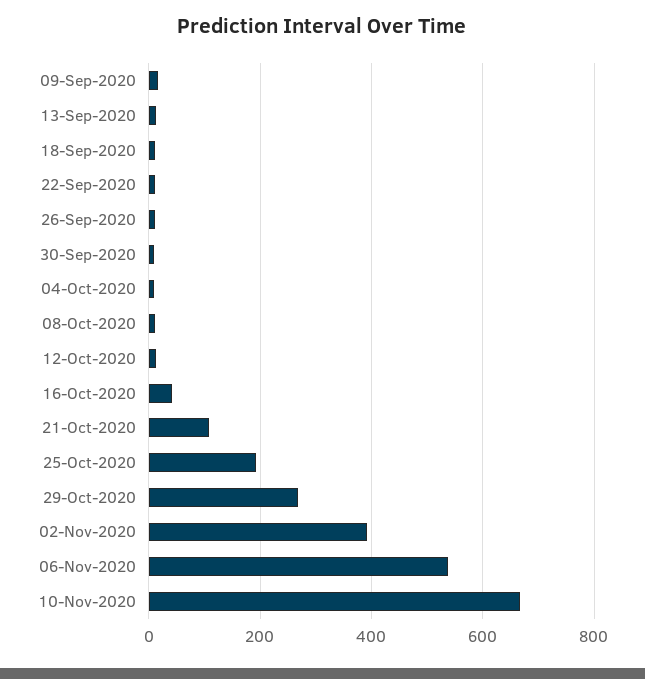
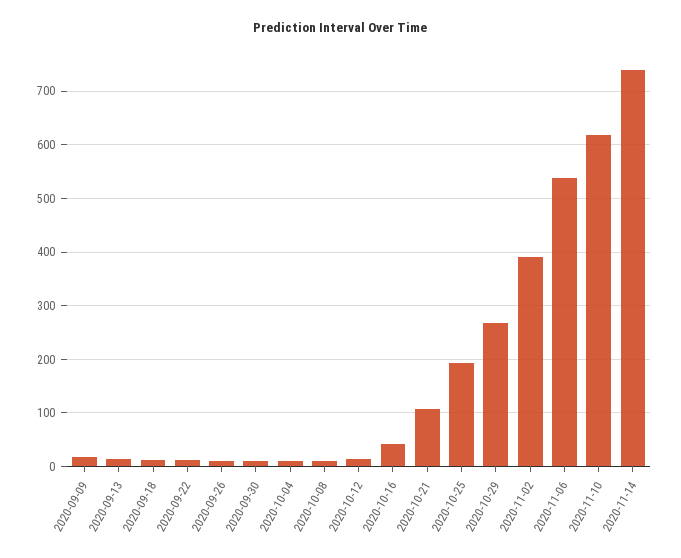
10-Nov-2020: 660 -> 620
2020-11-14: none -> 740

